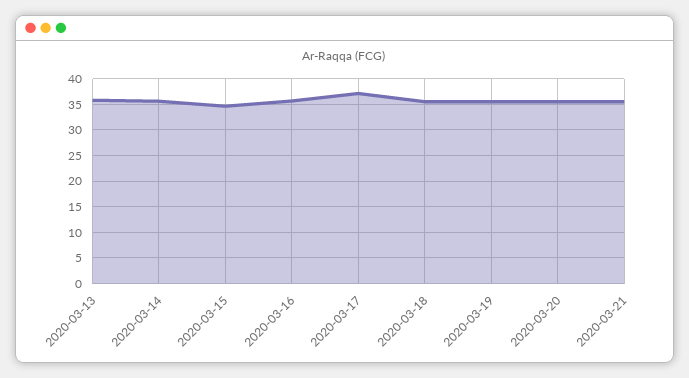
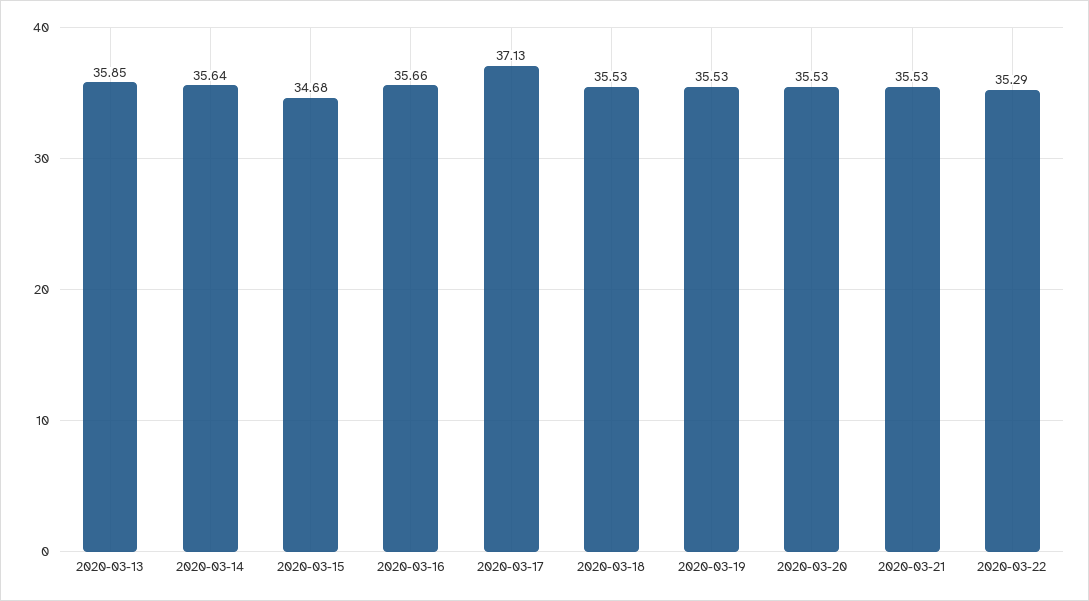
2020-03-22: none -> 35.29

